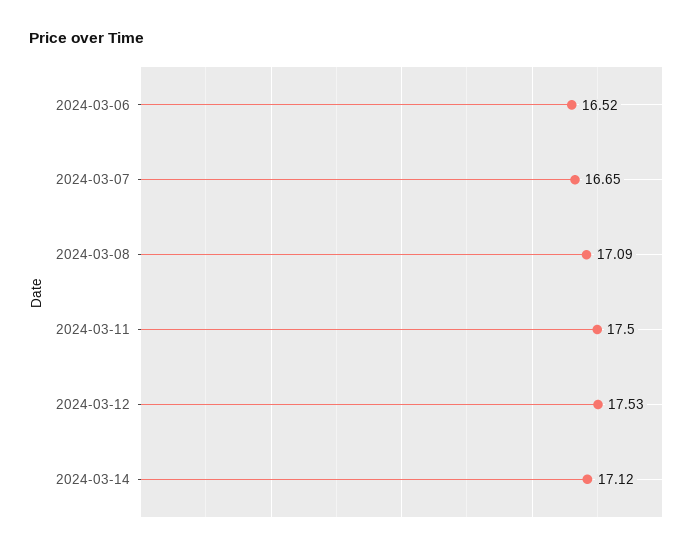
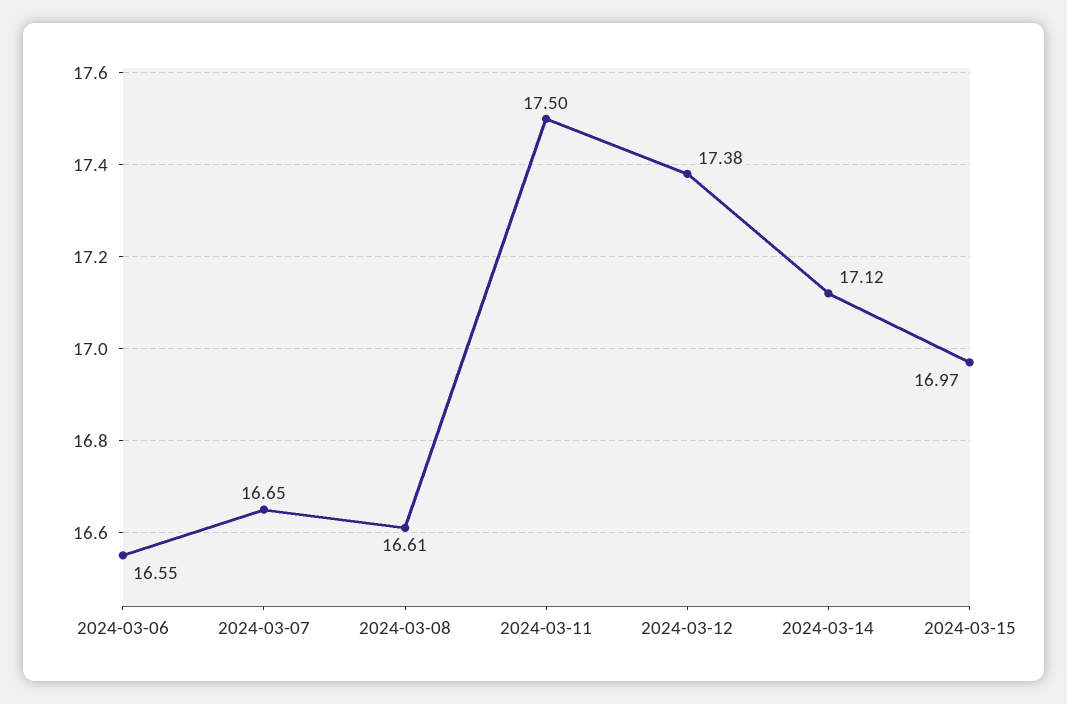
2024-03-06: 16.52 -> 16.55
2024-03-08: 17.09 -> 16.61
2024-03-12: 17.53 -> 17.38
2024-03-15: none -> 16.97

